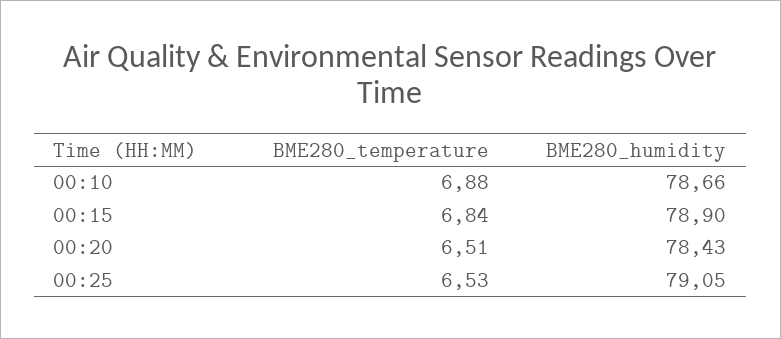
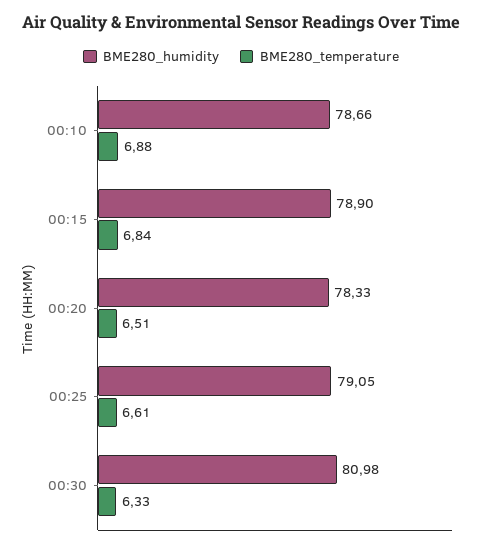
BME280_humidity, 00:20: 78.43 -> 78.33
BME280_temperature, 00:25: 6.53 -> 6.61
BME280_humidity, 00:30: none -> 80.98
BME280_temperature, 00:30: none -> 6.33

